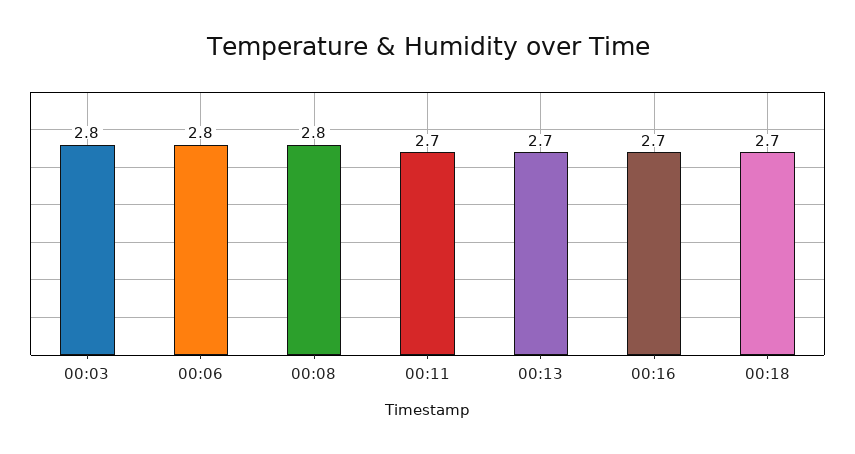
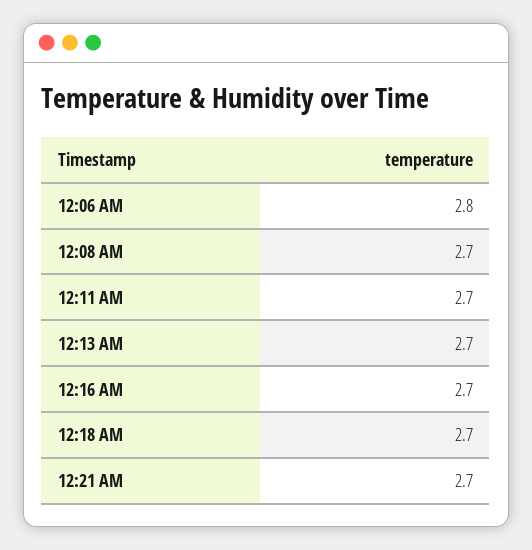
00:03: 2.8 -> none
00:08: 2.8 -> 2.7
12:21 AM: none -> 2.7

